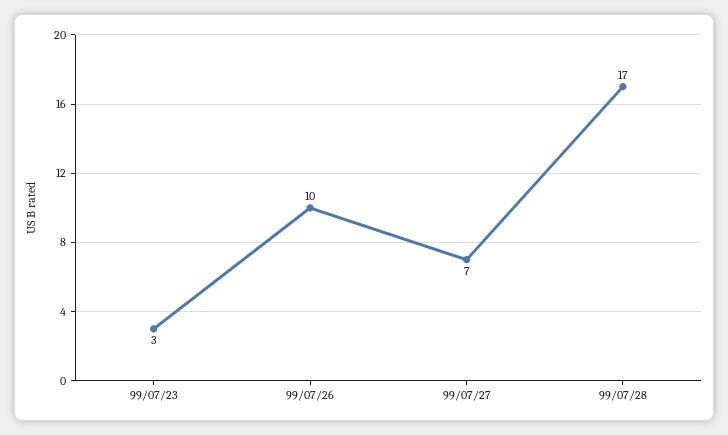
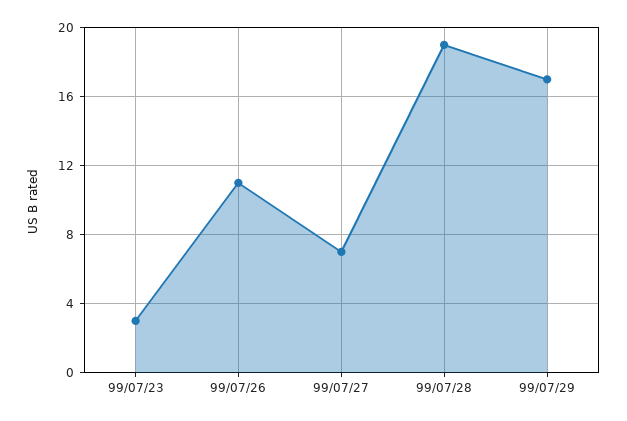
99/07/26: 10 -> 11
99/07/28: 17 -> 19
99/07/29: none -> 17

